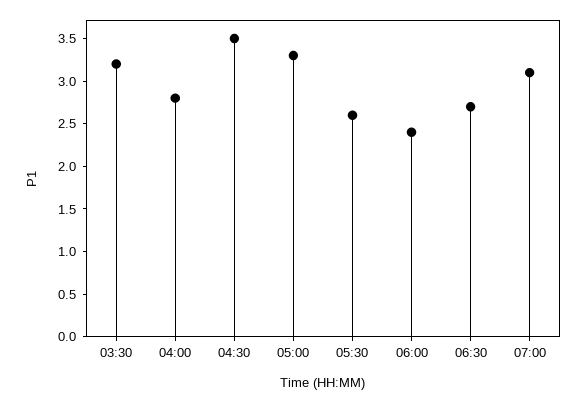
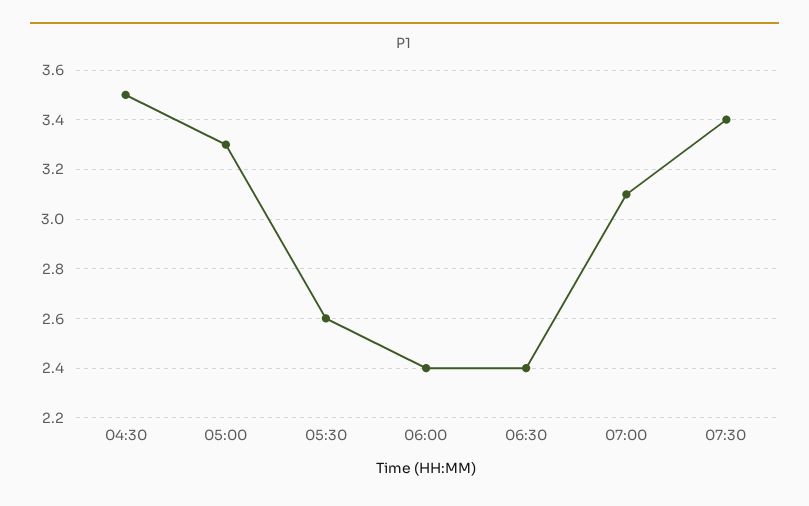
03:30: 3.2 -> none
04:00: 2.8 -> none
06:30: 2.7 -> 2.4
07:30: none -> 3.4

